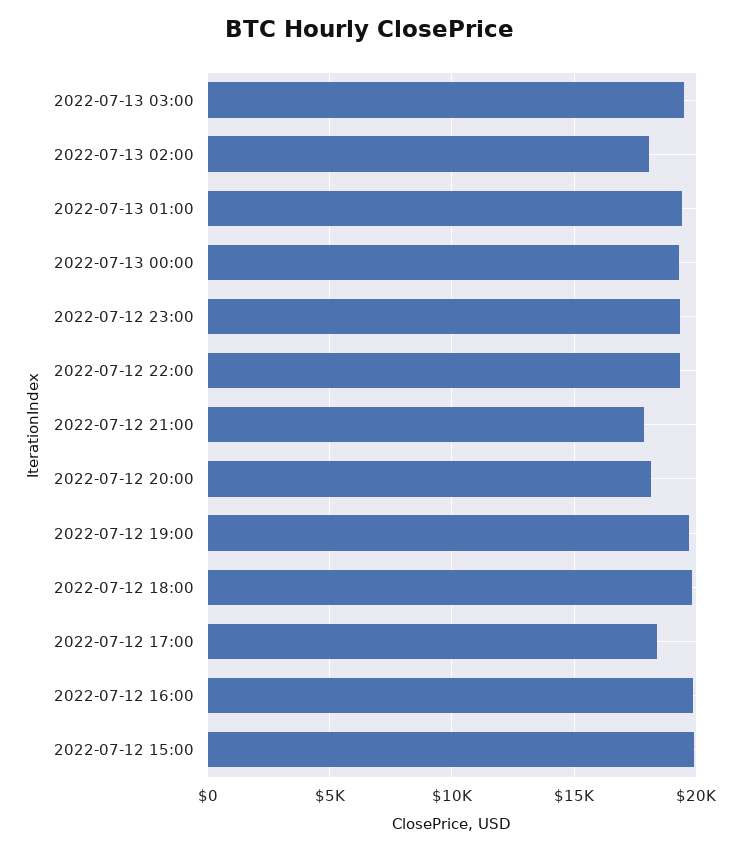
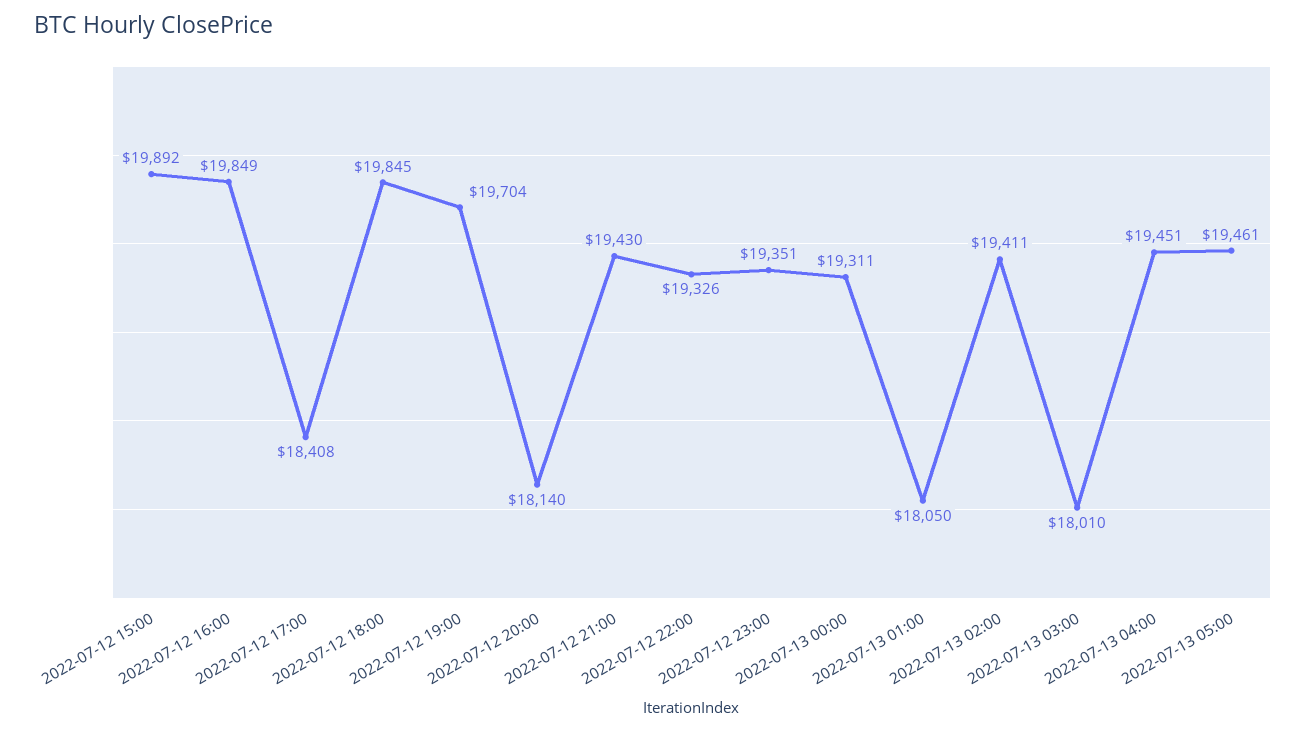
2022-07-13 03:00: 19500 -> 18010
2022-07-13 02:00: 18000 -> 19411
2022-07-13 01:00: 19500 -> 18050
2022-07-12 21:00: 18000 -> 19430
2022-07-13 04:00: none -> 19451
2022-07-13 05:00: none -> 19461

